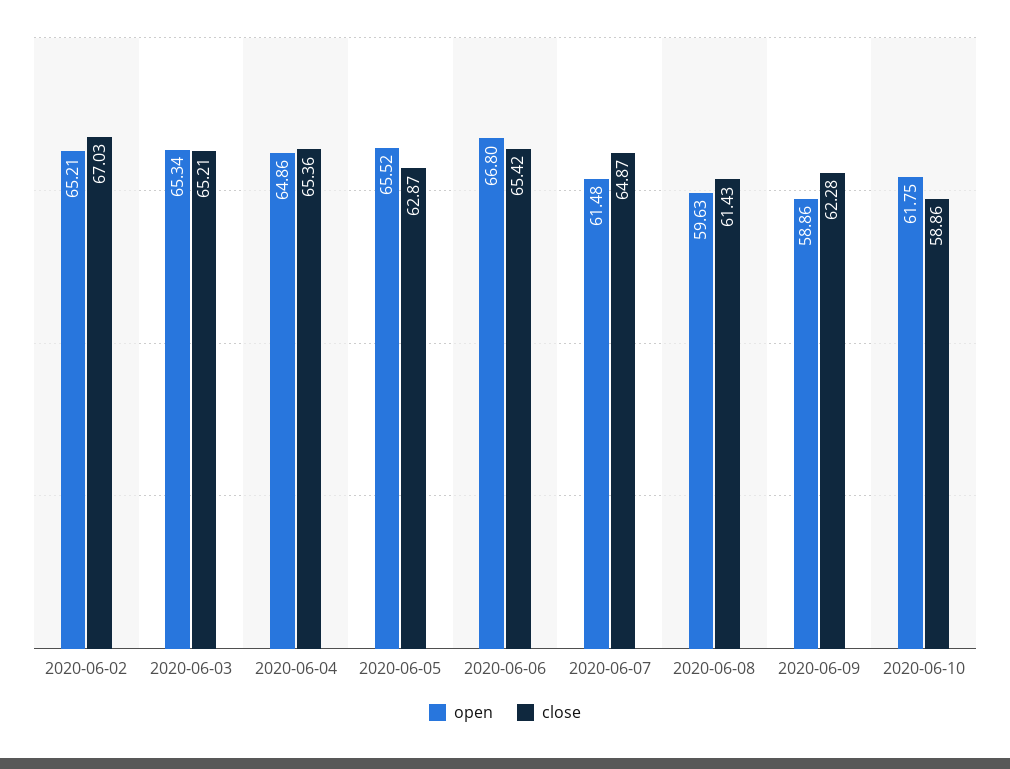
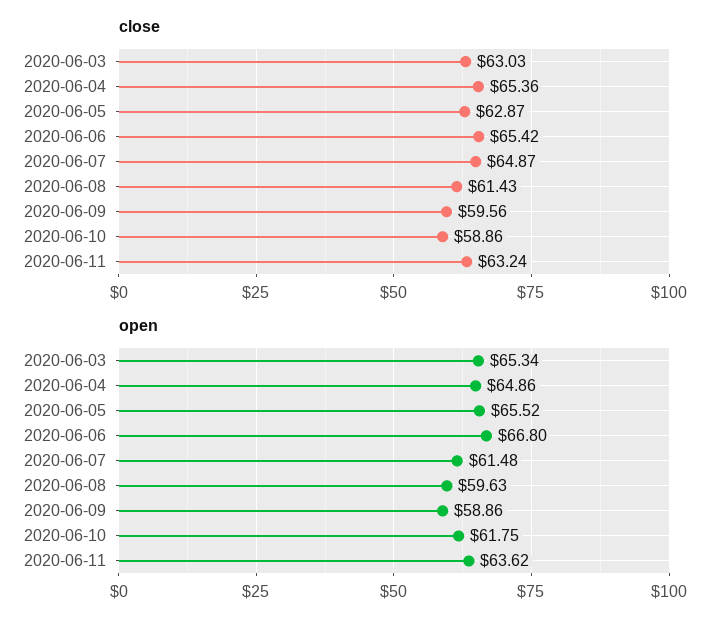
open, 2020-06-02: 65.21 -> none
close, 2020-06-02: 67.03 -> none
close, 2020-06-03: 65.21 -> 63.03
close, 2020-06-09: 62.28 -> 59.56
close, 2020-06-11: none -> 63.24
open, 2020-06-11: none -> 63.62

